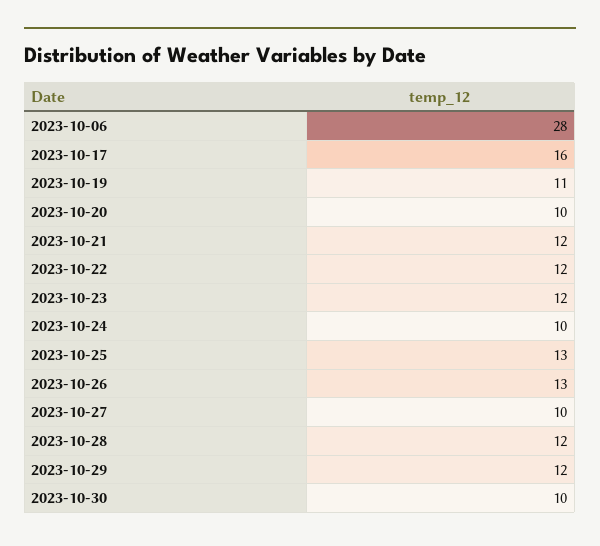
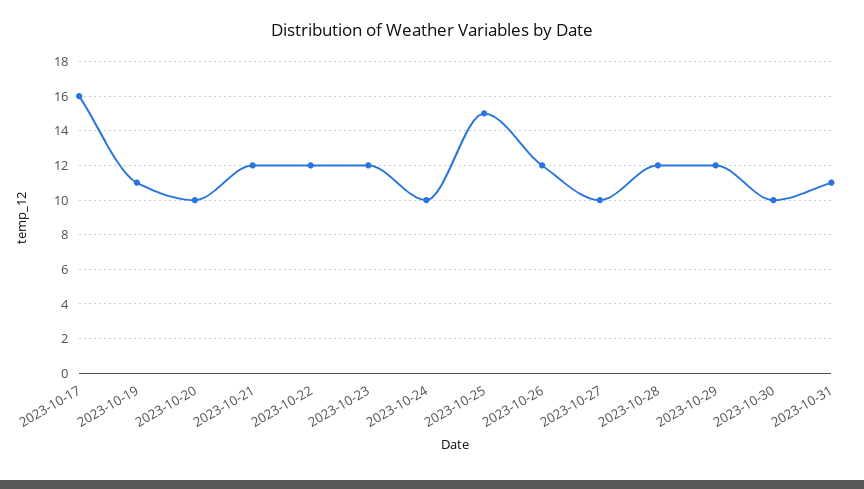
2023-10-06: 28 -> none
2023-10-25: 13 -> 15
2023-10-26: 13 -> 12
2023-10-31: none -> 11

